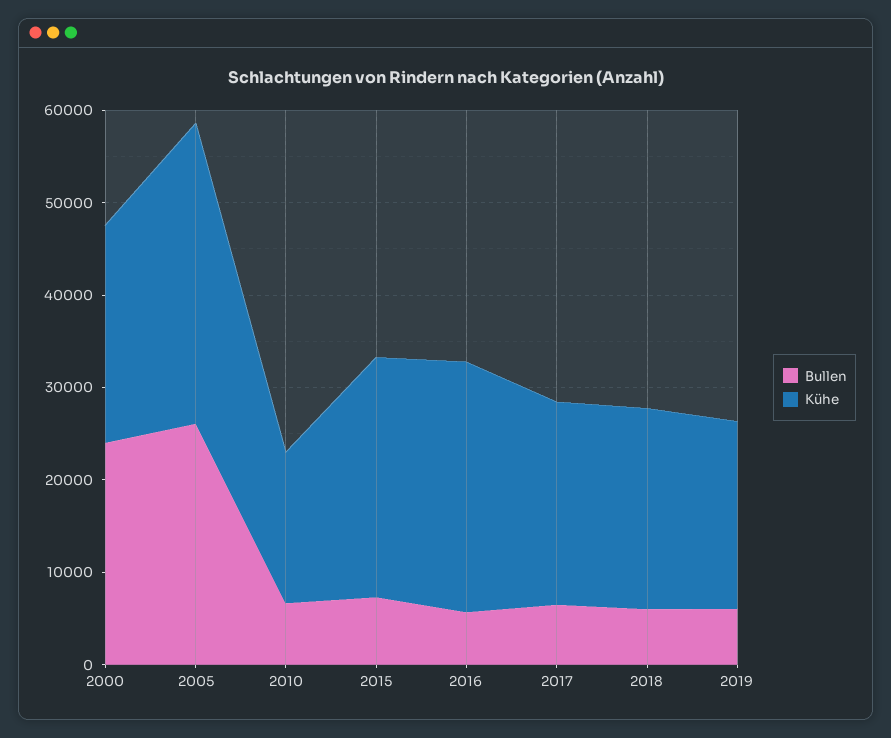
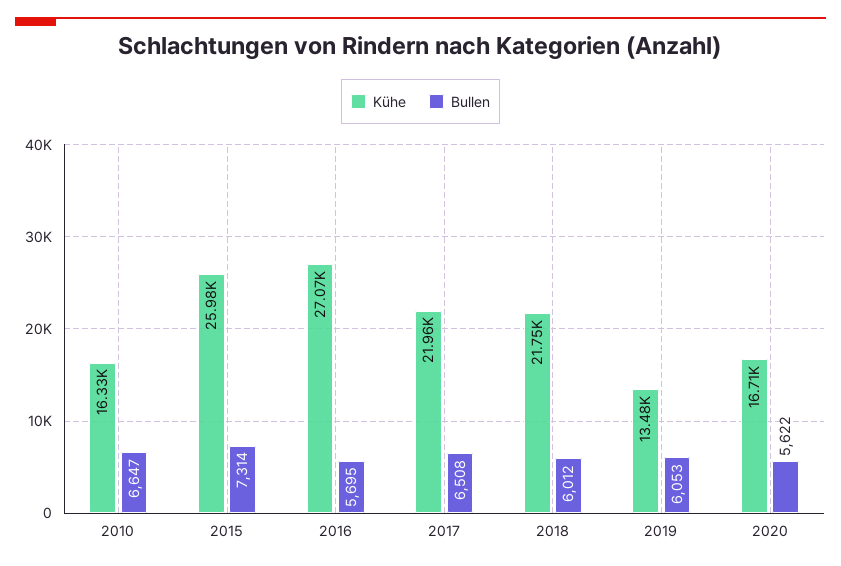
Bullen, 2000: 24000 -> none
Kühe, 2000: 24000 -> none
Bullen, 2005: 26000 -> none
Kühe, 2005: 32000 -> none
Kühe, 2019: 20000 -> 13480
Kühe, 2020: none -> 16710
Bullen, 2020: none -> 5622

